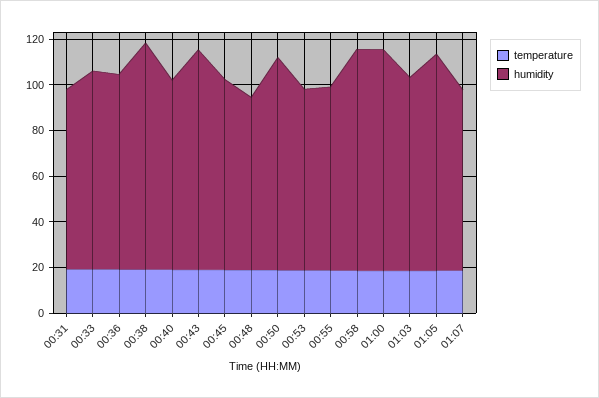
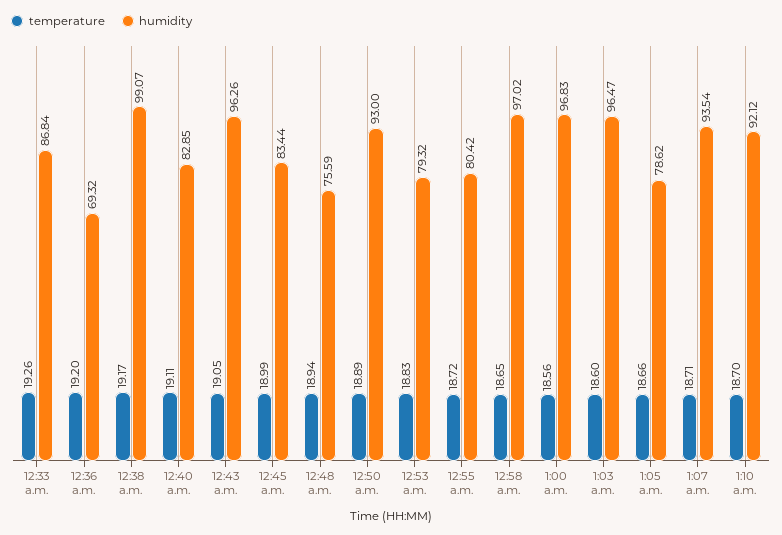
temperature, 00:31: 20 -> none
humidity, 00:31: 80 -> none
humidity, 00:36: 85 -> 69.32
humidity, 01:03: 85 -> 96.47
humidity, 01:05: 95 -> 78.62
humidity, 01:07: 80 -> 93.54
temperature, 1:10 a.m.: none -> 18.7
humidity, 1:10 a.m.: none -> 92.12

